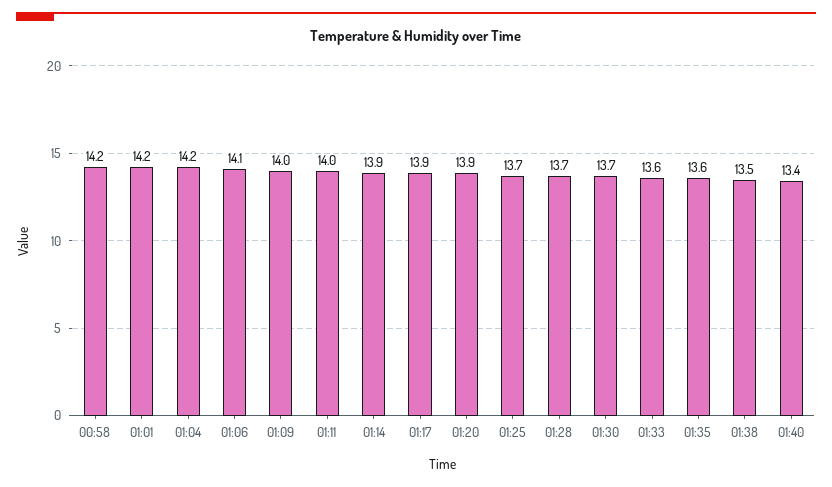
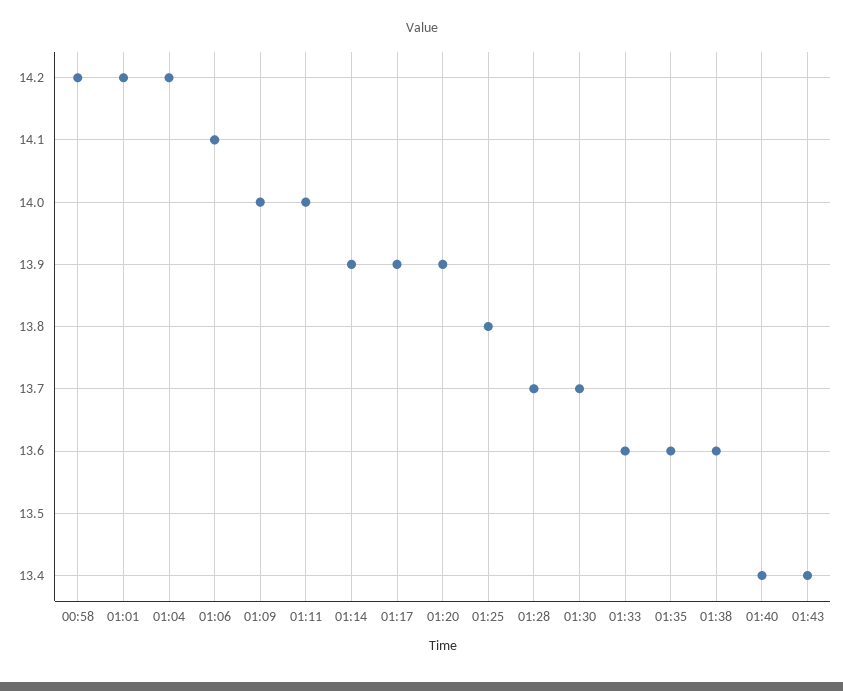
01:25: 13.7 -> 13.8
01:38: 13.5 -> 13.6
01:43: none -> 13.4

